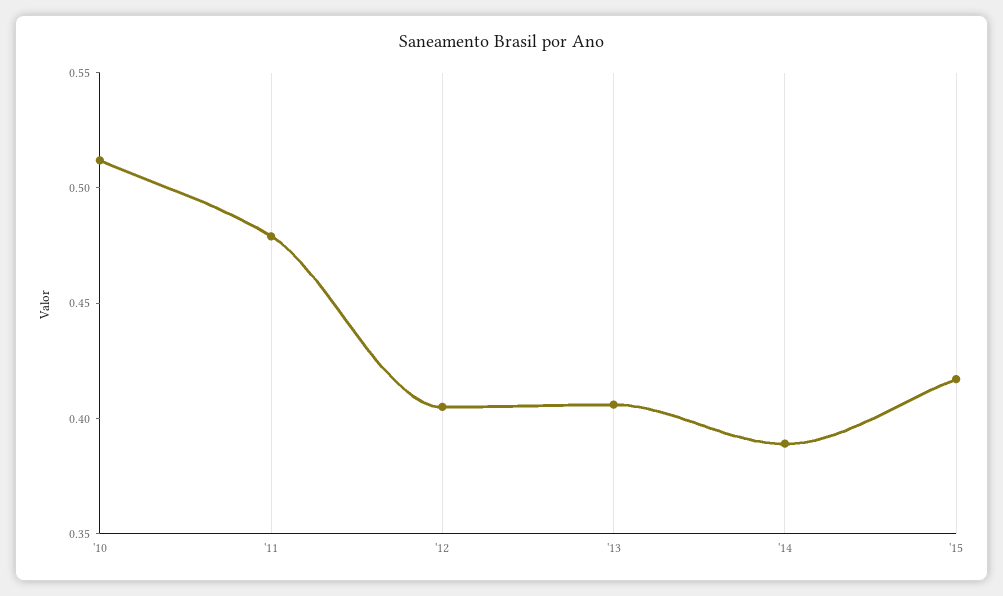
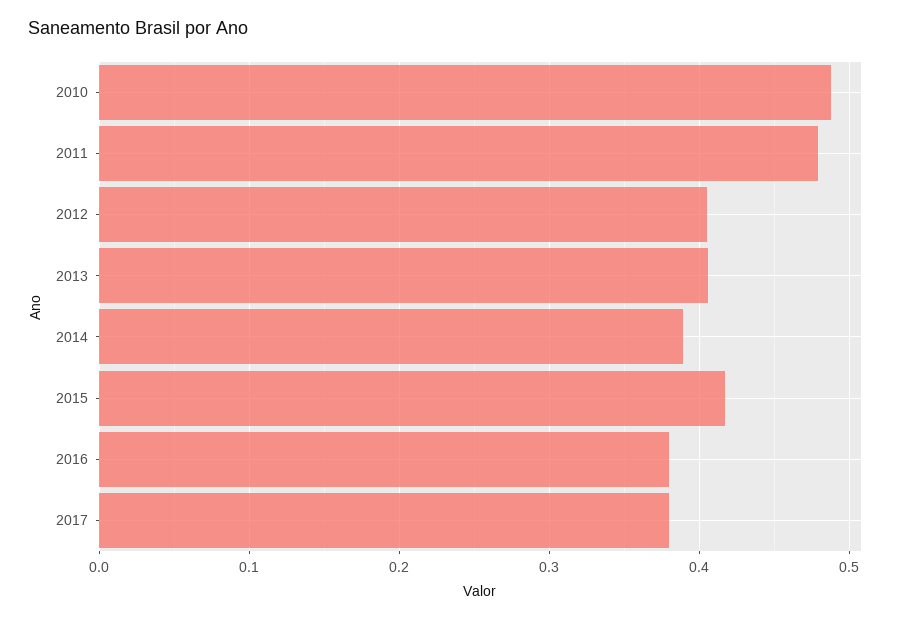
'10: 0.51 -> 0.49
2016: none -> 0.38
2017: none -> 0.38

